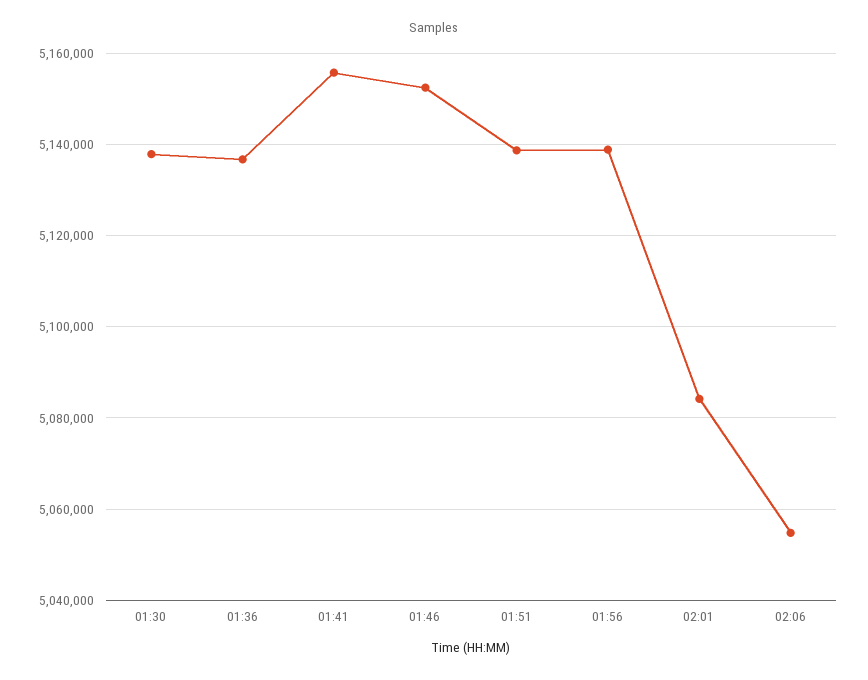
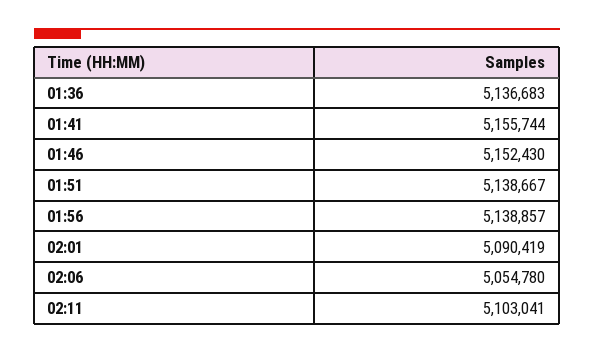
01:30: 5138000 -> none
02:01: 5084000 -> 5090419
02:11: none -> 5103041

